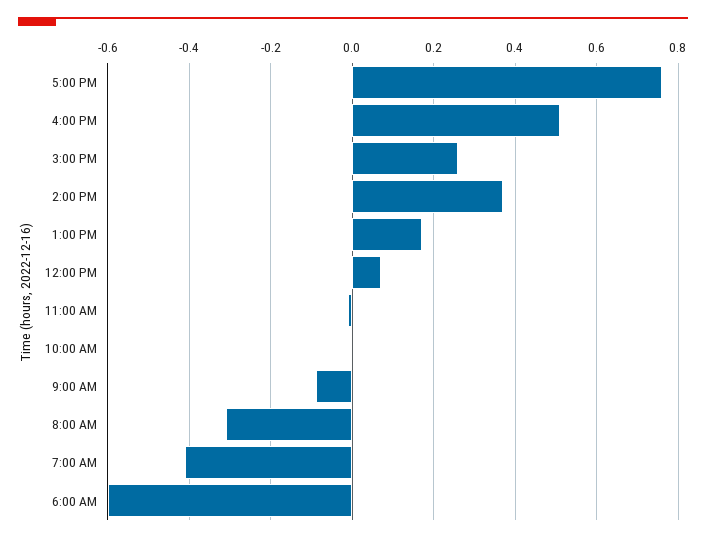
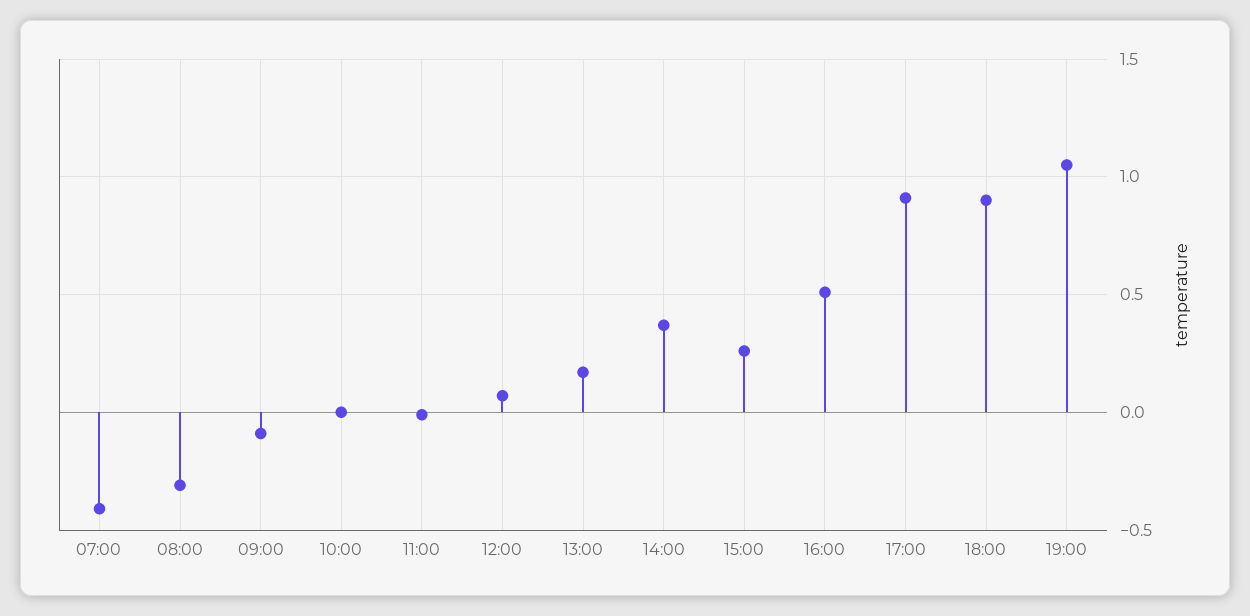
5:00 PM: 0.75 -> 0.9
6:00 AM: -0.6 -> none
18:00: none -> 0.9
19:00: none -> 1.05

